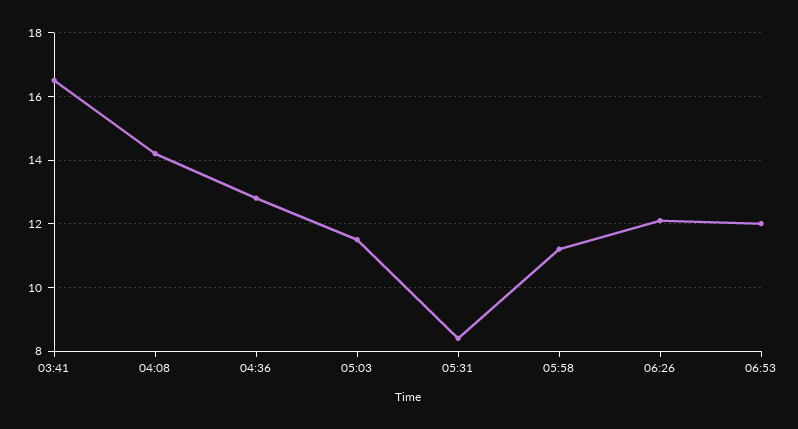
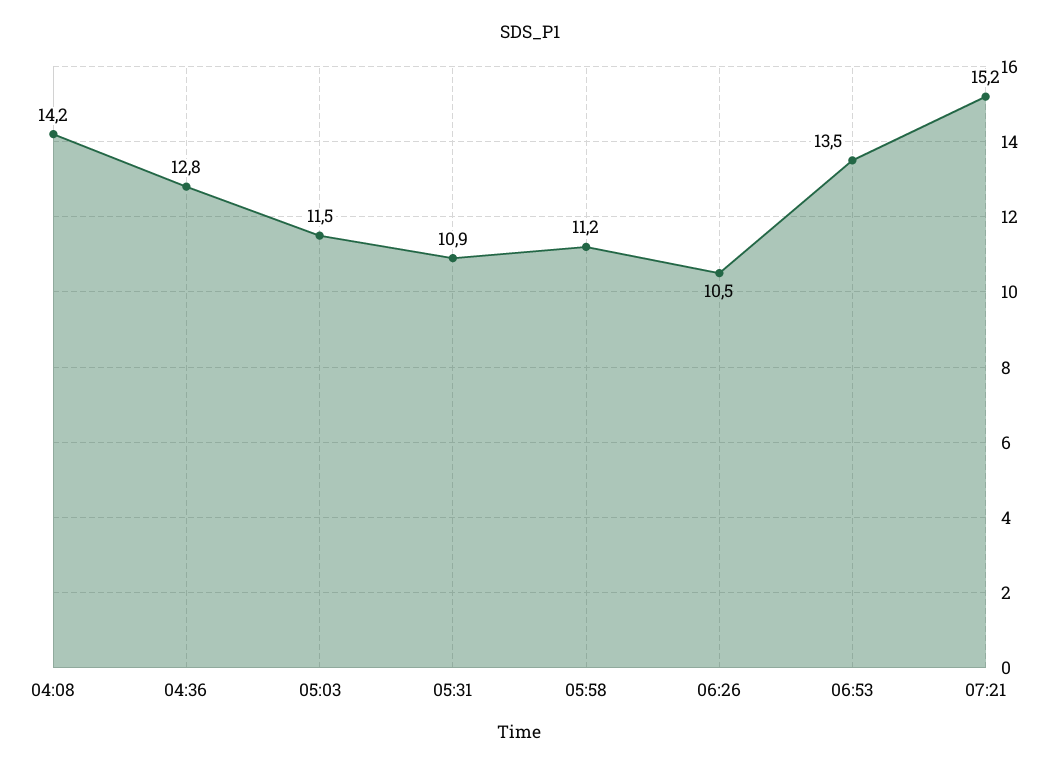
03:41: 16.5 -> none
05:31: 8.5 -> 10.9
06:26: 12 -> 10.5
06:53: 12 -> 13.5
07:21: none -> 15.2

